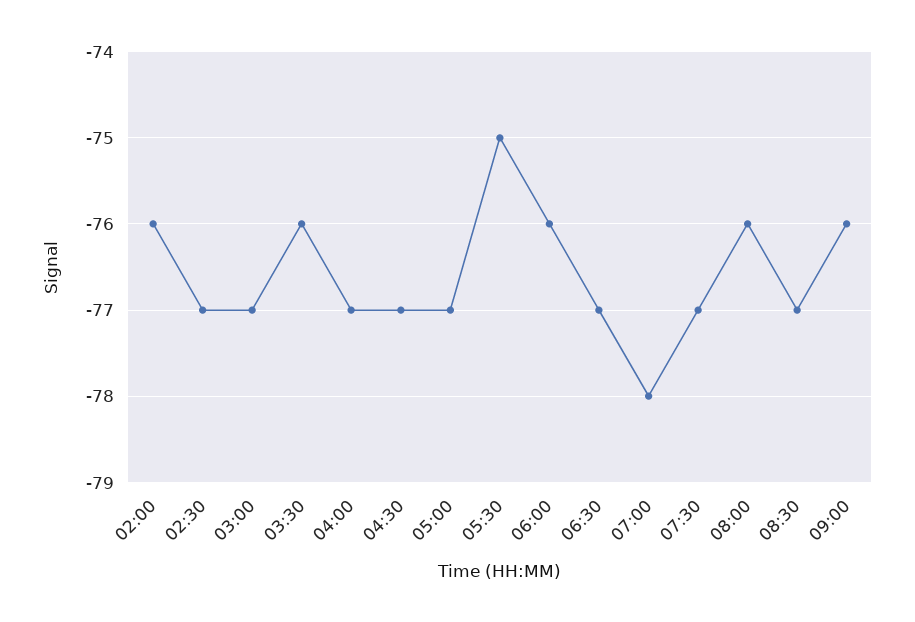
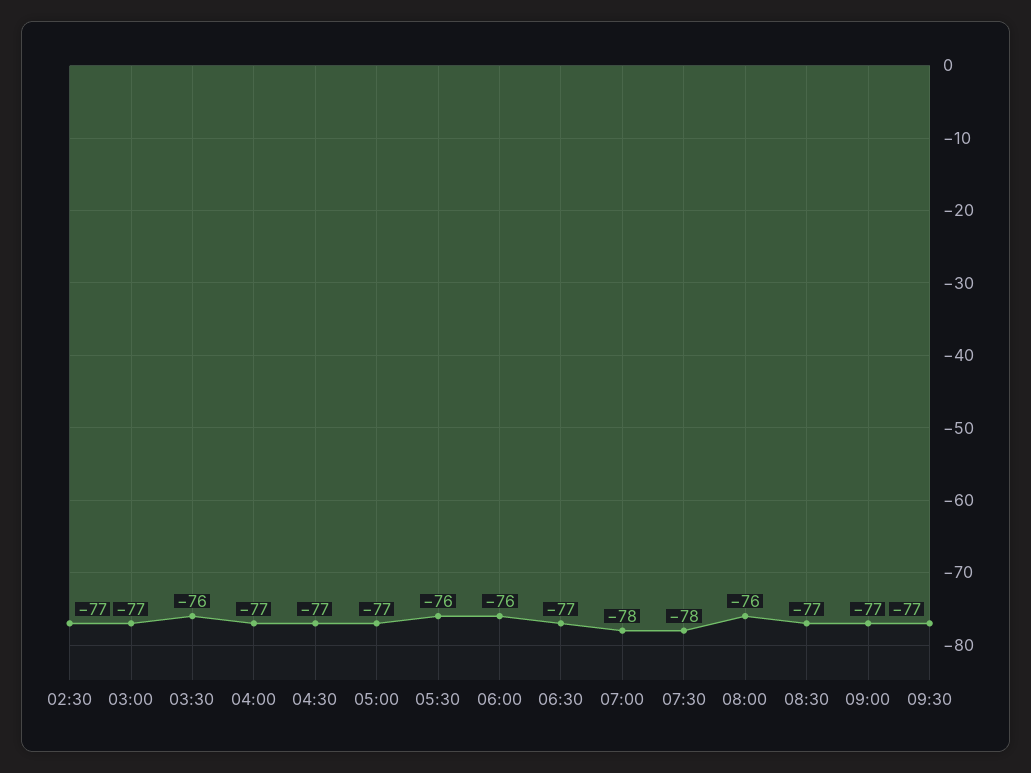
02:00: -76 -> none
05:30: -75 -> -76
07:30: -77 -> -78
09:00: -76 -> -77
09:30: none -> -77

